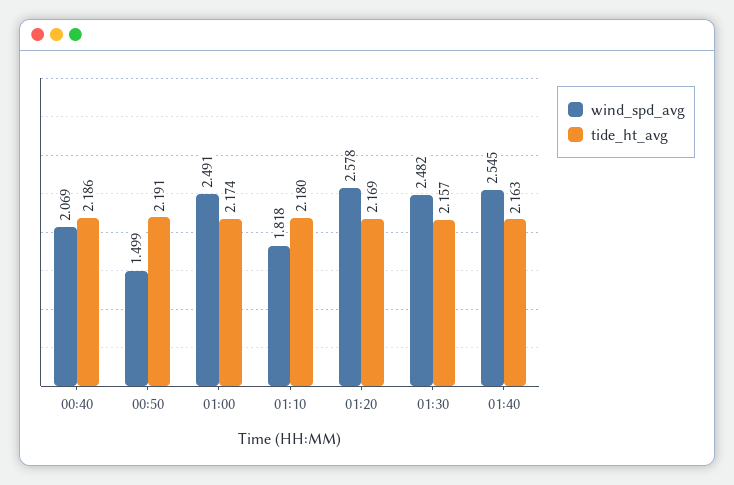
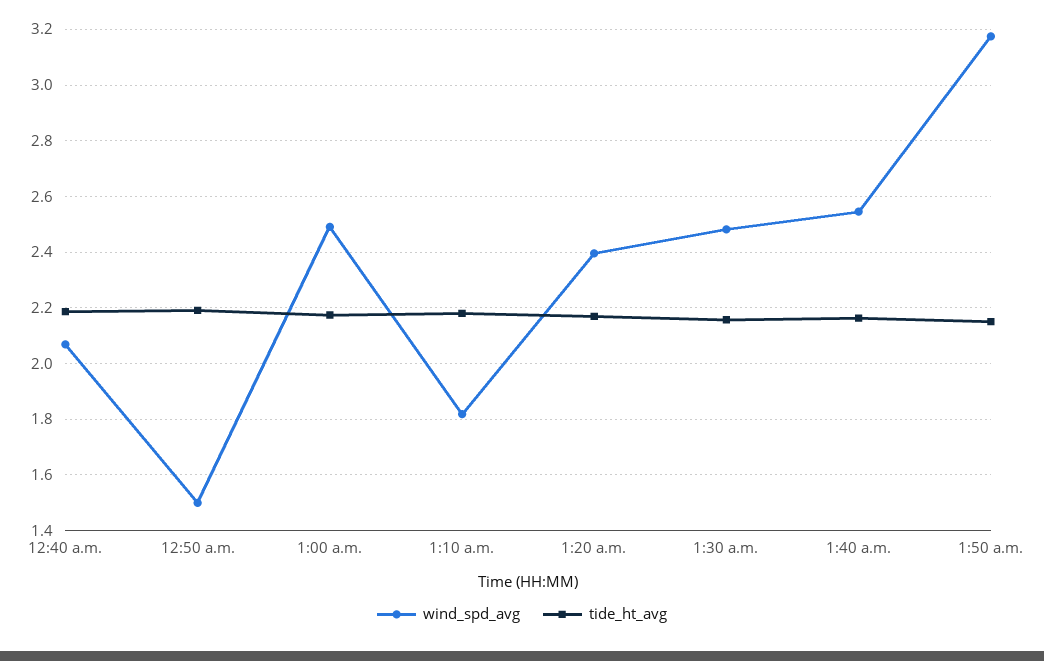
wind_spd_avg, 01:20: 2.578 -> 2.4
wind_spd_avg, 1:50 a.m.: none -> 3.175
tide_ht_avg, 1:50 a.m.: none -> 2.15

